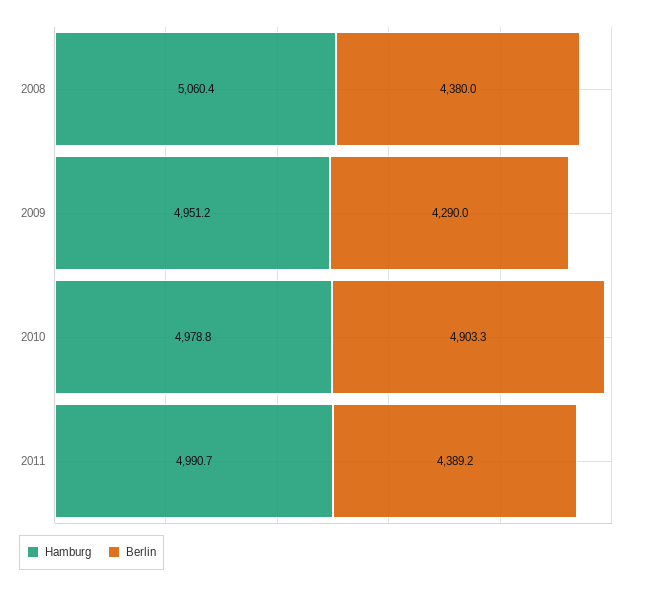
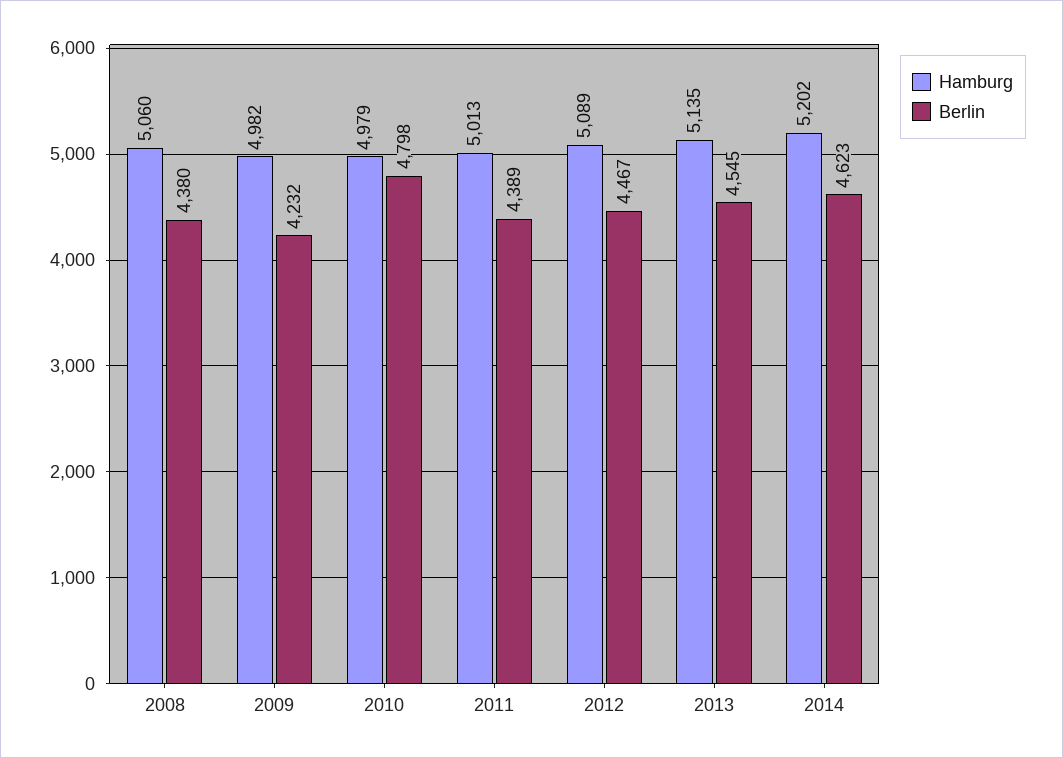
Hamburg, 2009: 4951.2 -> 4982
Berlin, 2009: 4290 -> 4232
Berlin, 2010: 4903.3 -> 4798
Hamburg, 2011: 4990.7 -> 5013
Hamburg, 2012: none -> 5089
Berlin, 2012: none -> 4467
Hamburg, 2013: none -> 5135
Berlin, 2013: none -> 4545
Hamburg, 2014: none -> 5202
Berlin, 2014: none -> 4623

